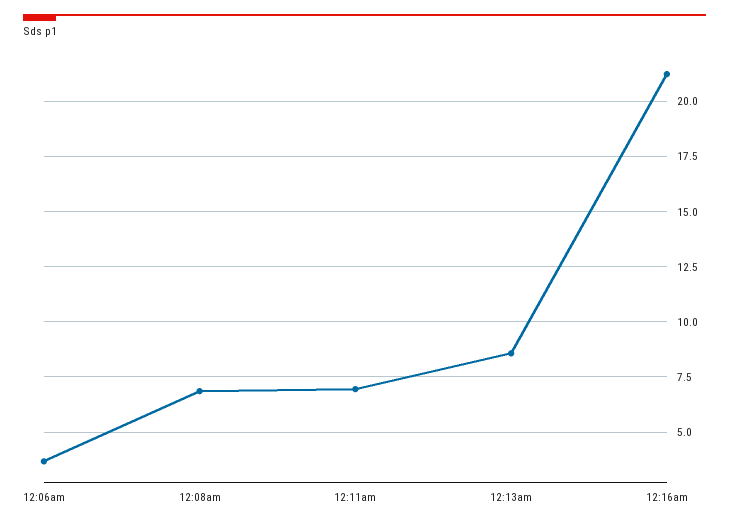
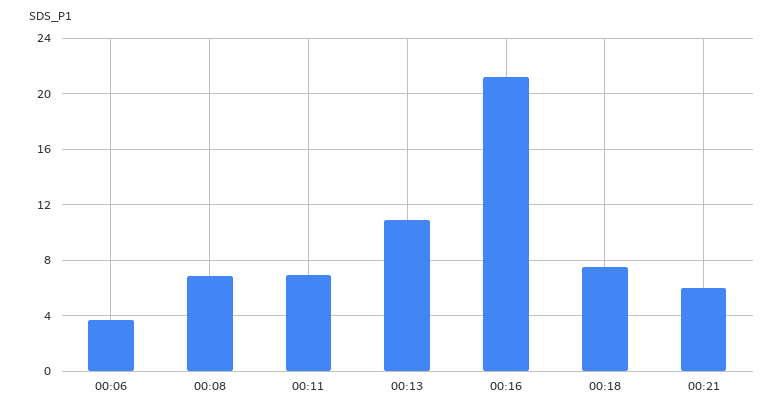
12:13am: 8.5 -> 11
00:18: none -> 7.5
00:21: none -> 6

